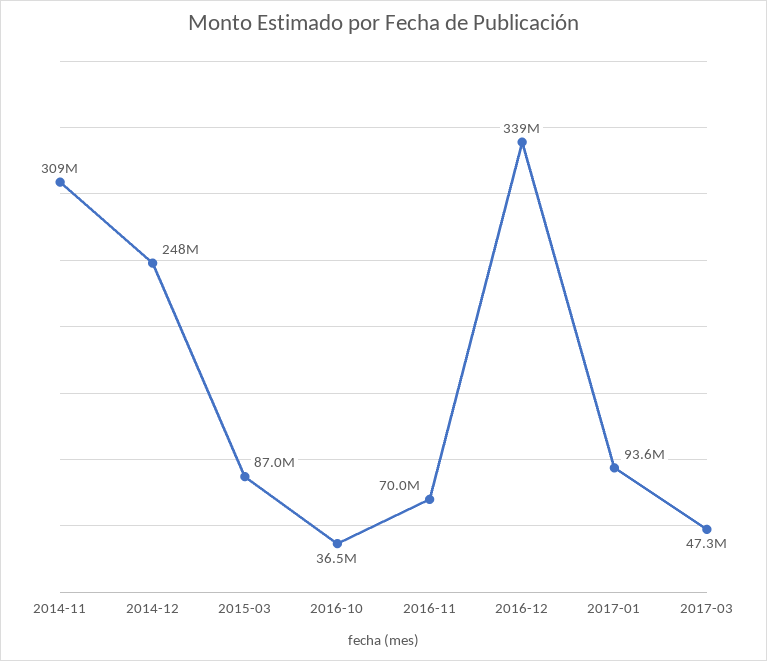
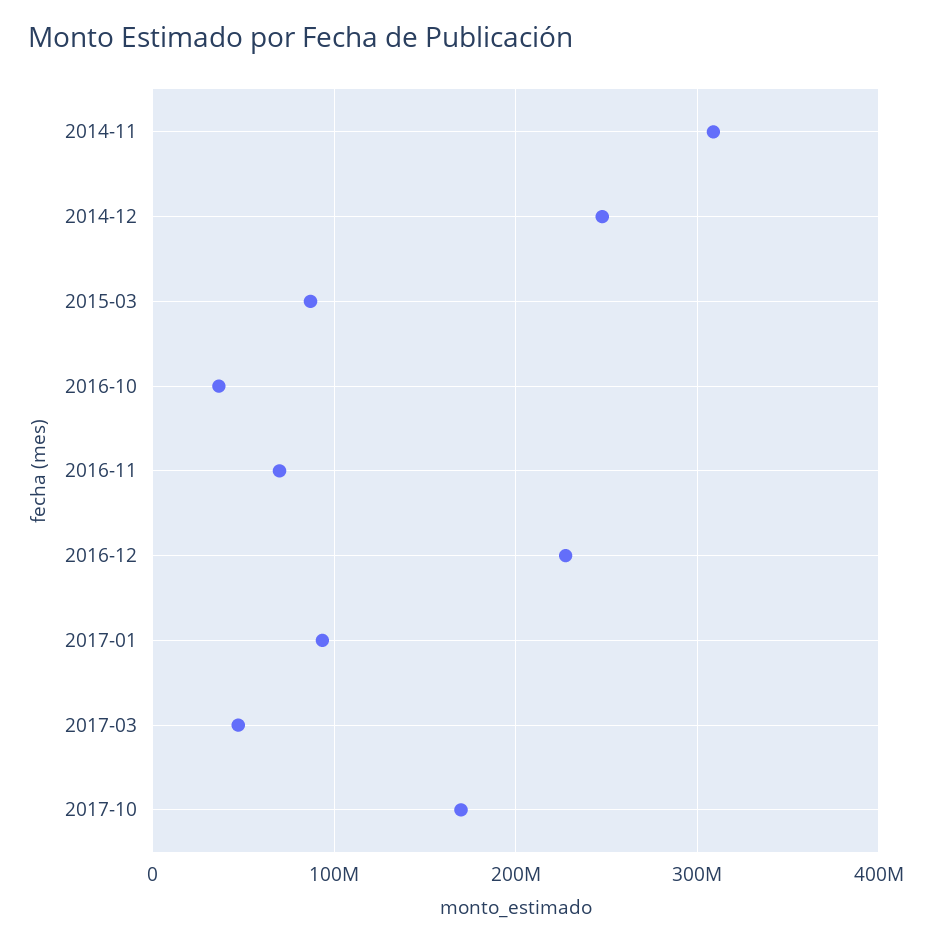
2016-12: 339000000 -> 230000000
2017-10: none -> 170000000

